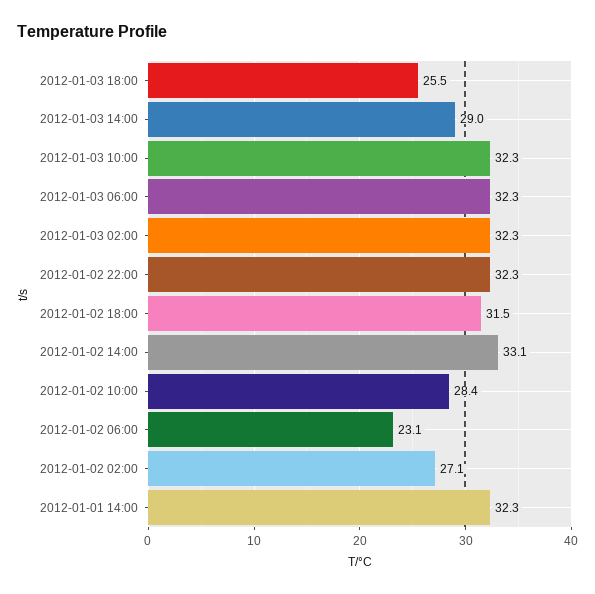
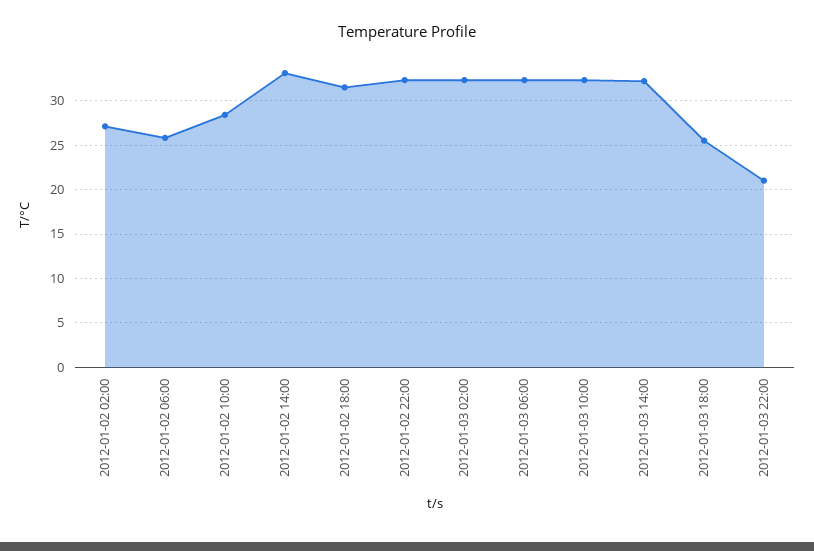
2012-01-03 14:00: 29 -> 32
2012-01-02 06:00: 23.1 -> 26
2012-01-01 14:00: 32.3 -> none
2012-01-03 22:00: none -> 21

